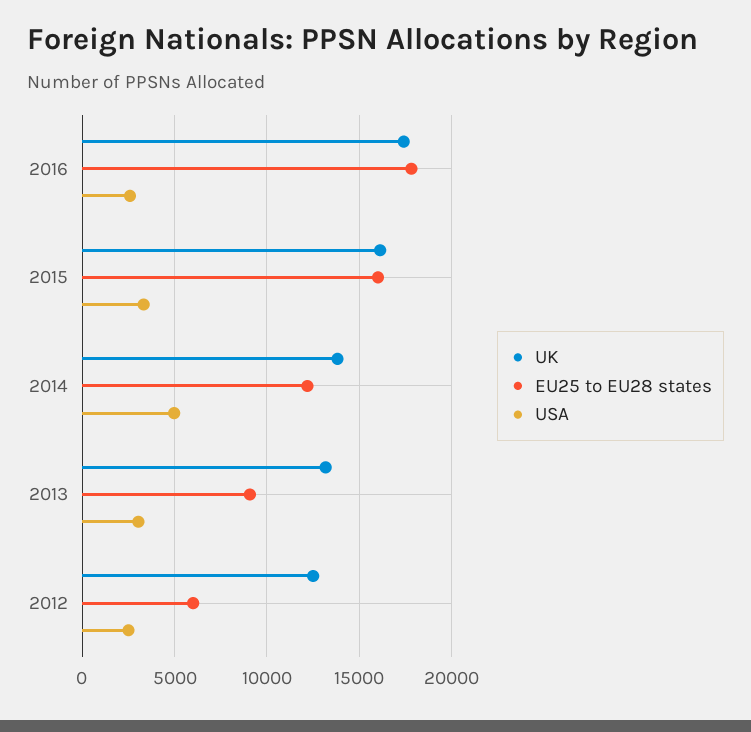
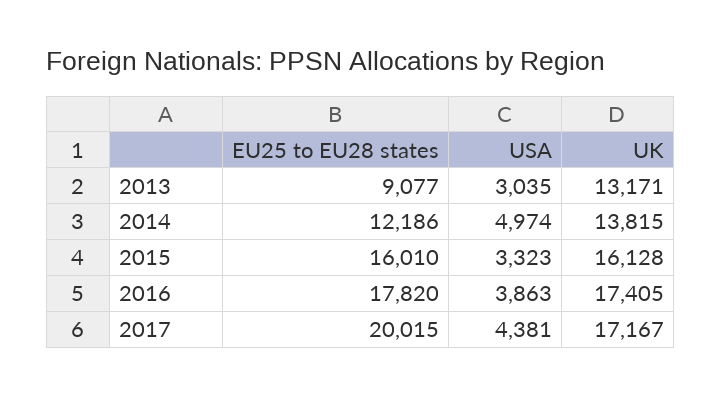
USA, 2016: 2500 -> 3863
UK, 2012: 12500 -> none
EU25 to EU28 states, 2012: 6000 -> none
USA, 2012: 2500 -> none
EU25 to EU28 states, 2017: none -> 20015
USA, 2017: none -> 4381
UK, 2017: none -> 17167

